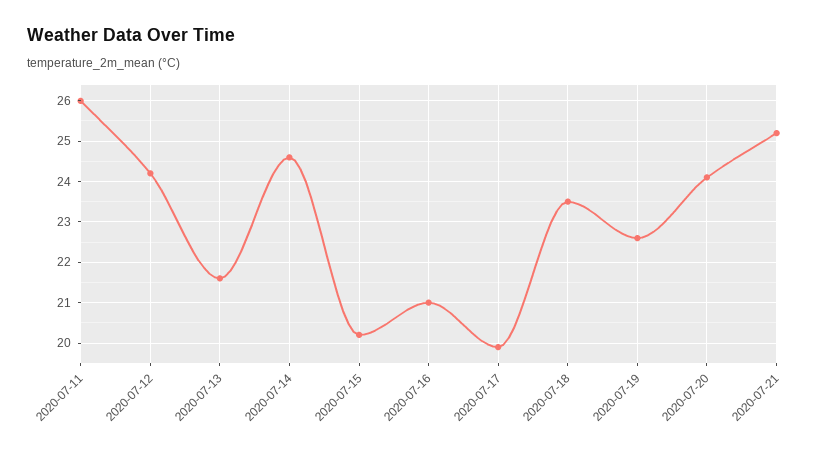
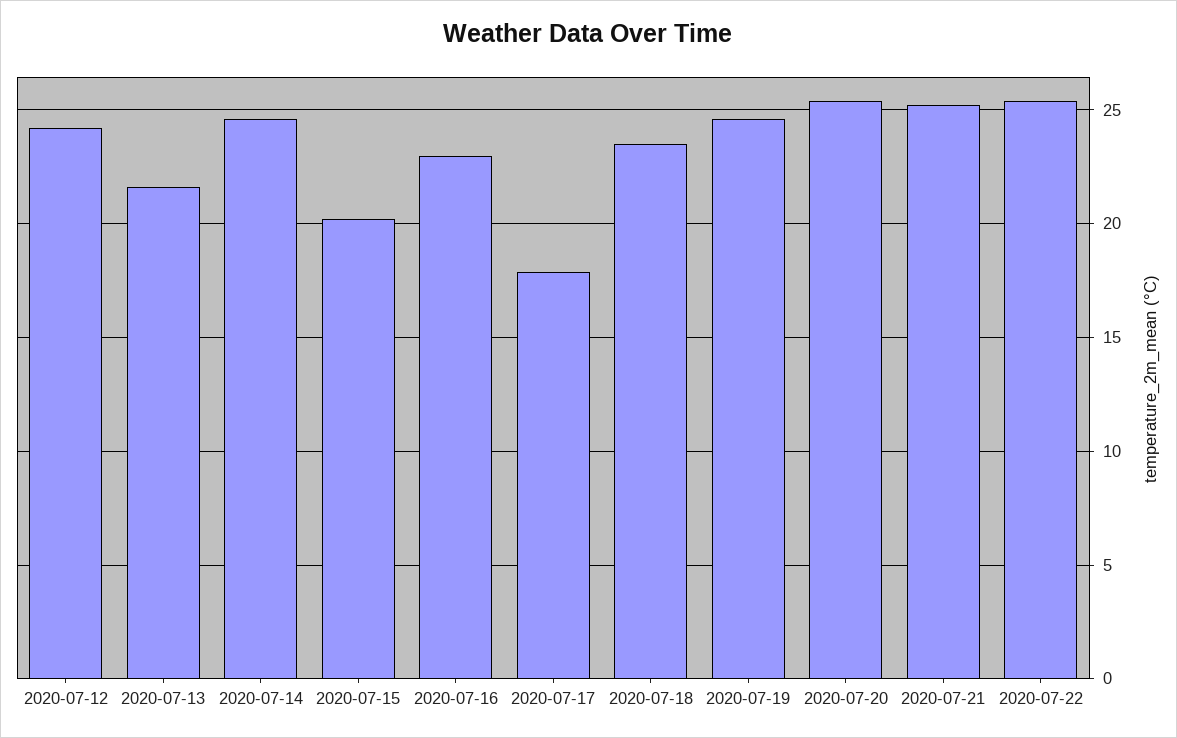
2020-07-11: 26 -> none
2020-07-16: 21 -> 23
2020-07-17: 20 -> 18
2020-07-19: 22.5 -> 24.5
2020-07-20: 24 -> 25.5
2020-07-22: none -> 25.5

